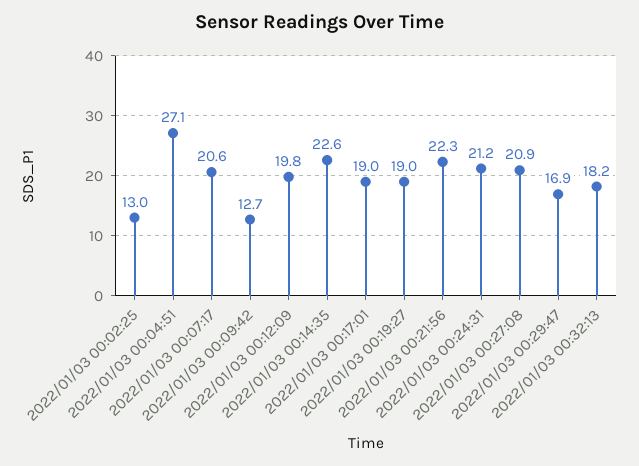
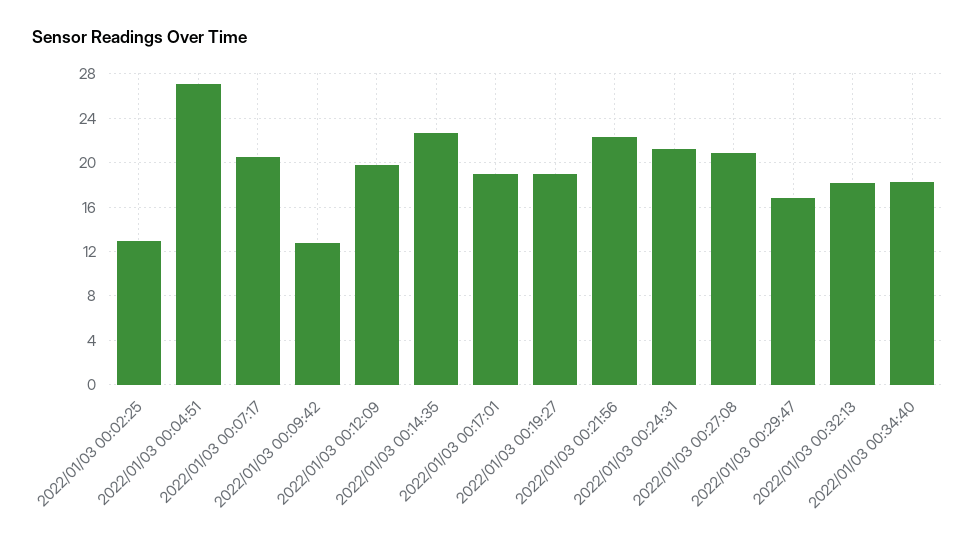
2022/01/03 00:34:40: none -> 18

